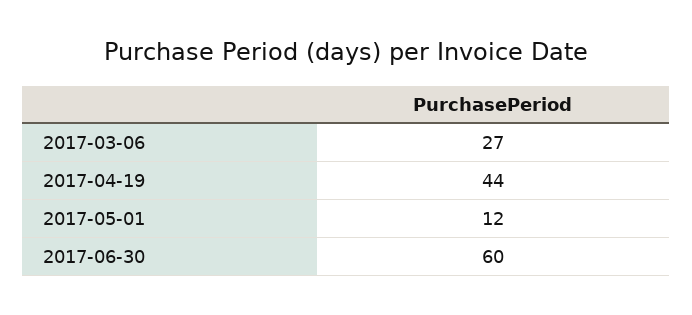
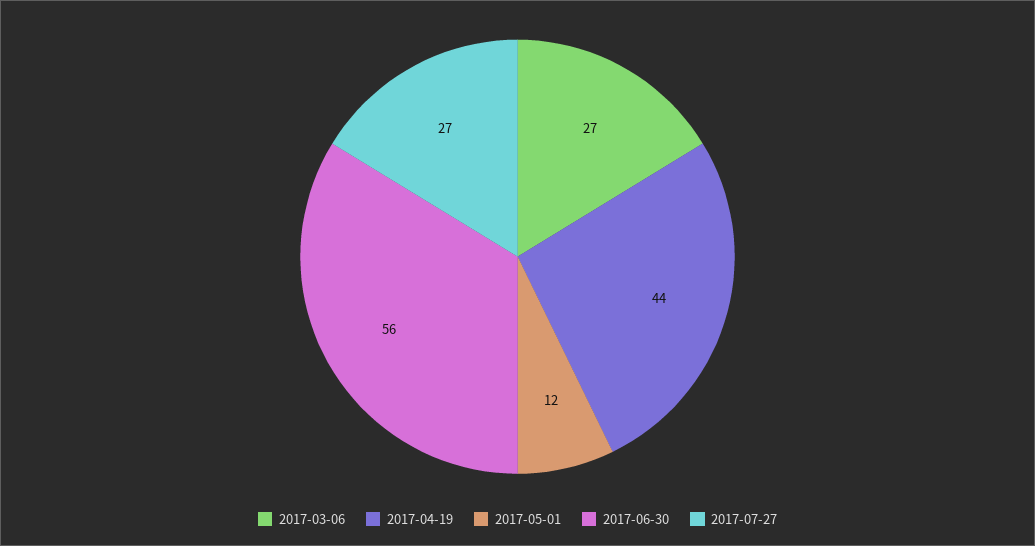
2017-06-30: 60 -> 56
2017-07-27: none -> 27

